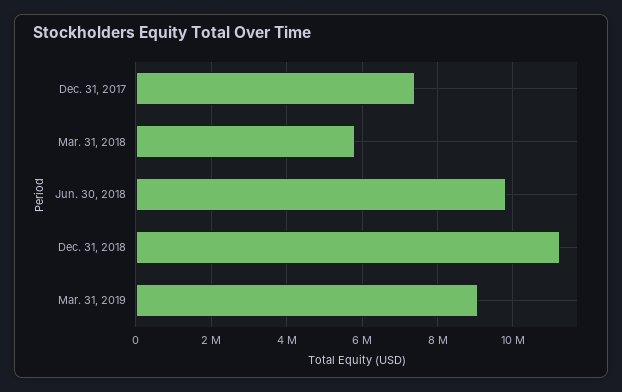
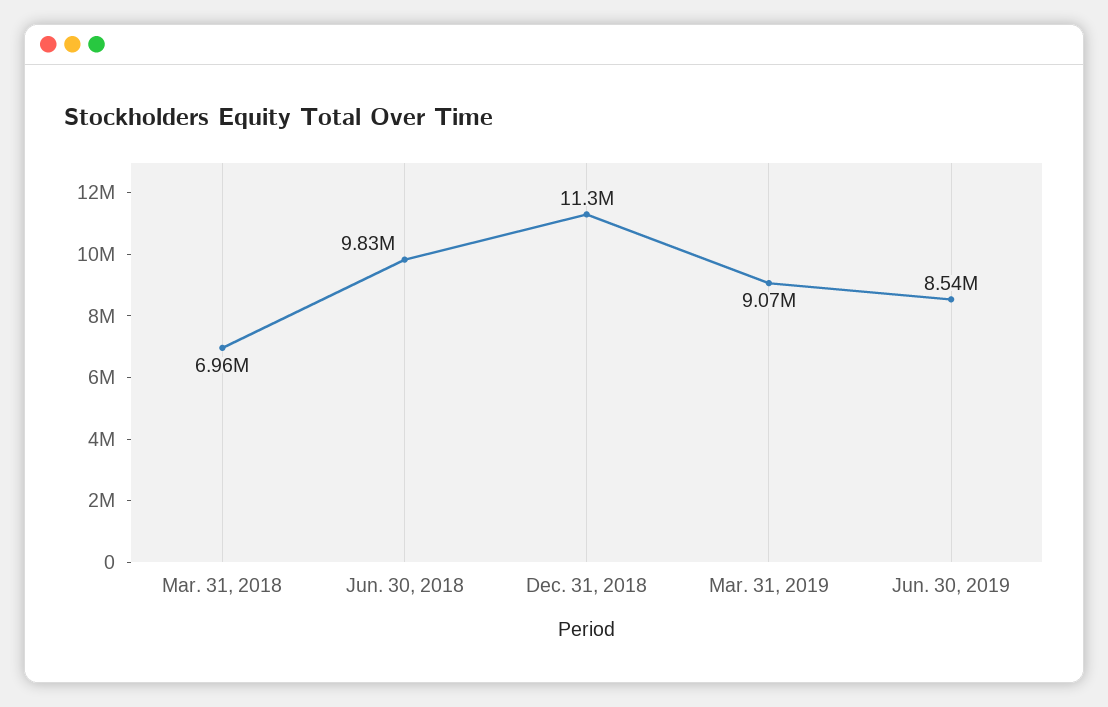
Dec. 31, 2017: 7400000 -> none
Mar. 31, 2018: 5800000 -> 6960000
Jun. 30, 2019: none -> 8540000

